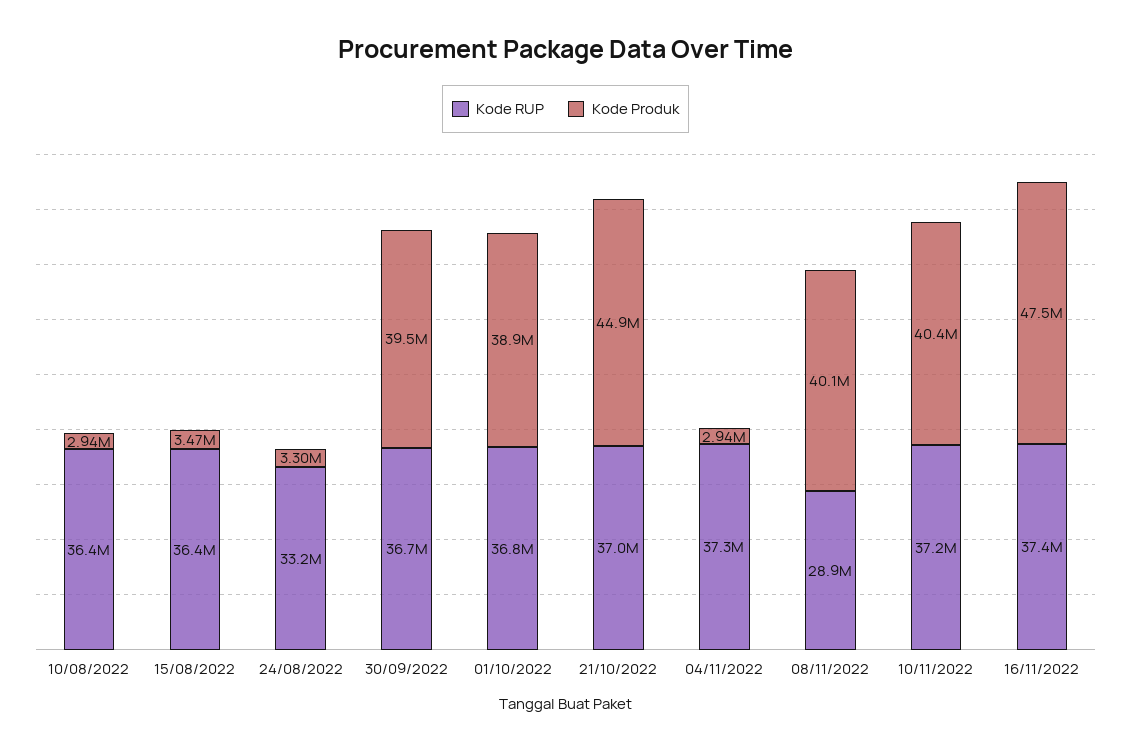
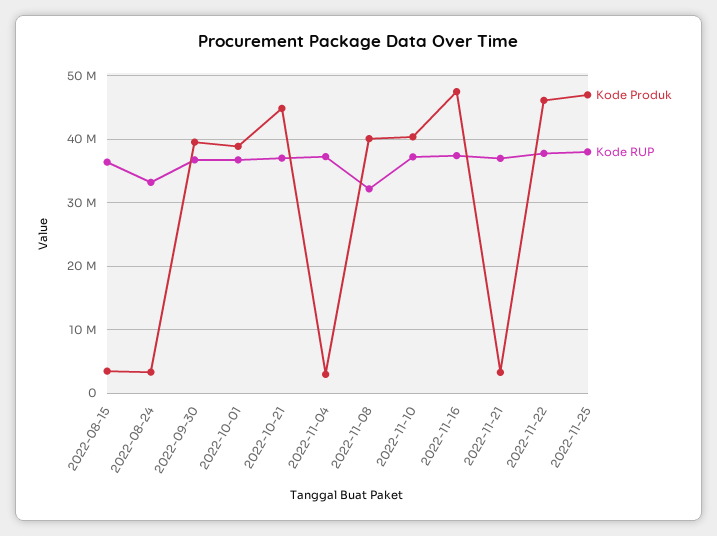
Kode RUP, 10/08/2022: 36400000 -> none
Kode Produk, 10/08/2022: 2940000 -> none
Kode RUP, 08/11/2022: 28900000 -> 32000000
Kode Produk, 2022-11-21: none -> 3000000
Kode RUP, 2022-11-21: none -> 37000000
Kode Produk, 2022-11-22: none -> 46000000
Kode RUP, 2022-11-22: none -> 38000000
Kode Produk, 2022-11-25: none -> 47000000
Kode RUP, 2022-11-25: none -> 38000000

